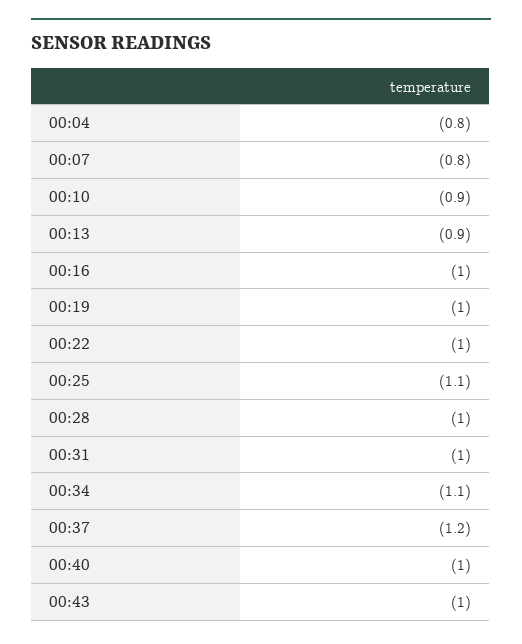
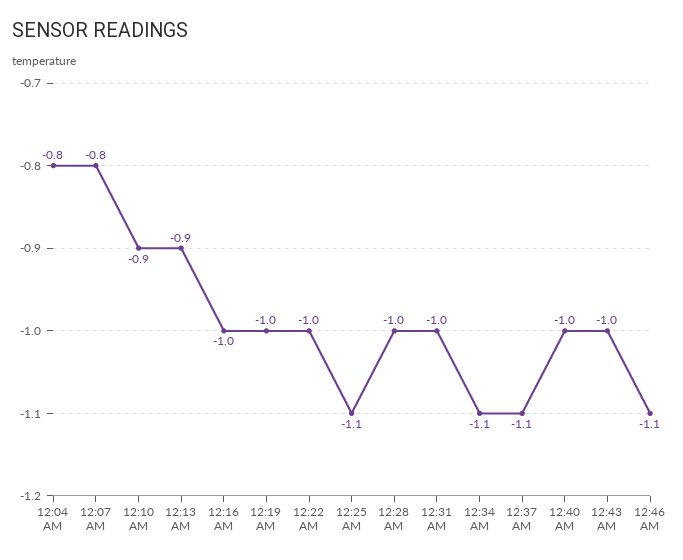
00:37: -1.2 -> -1.1
12:46 AM: none -> -1.1

